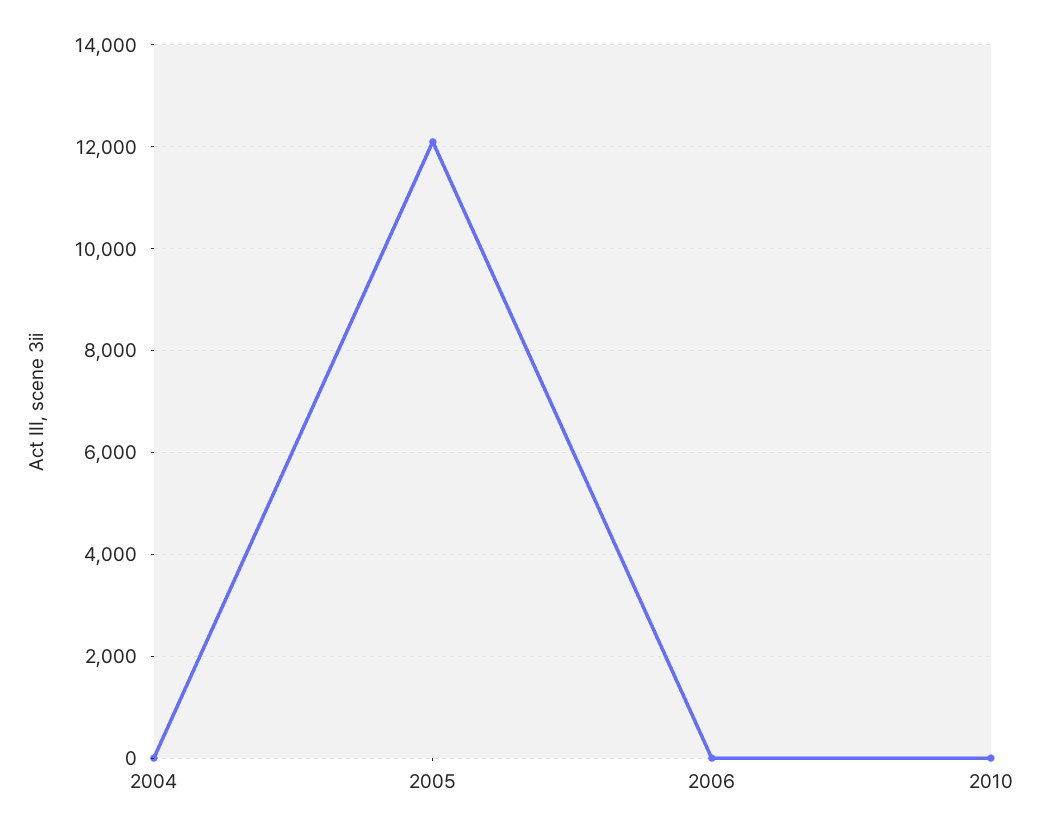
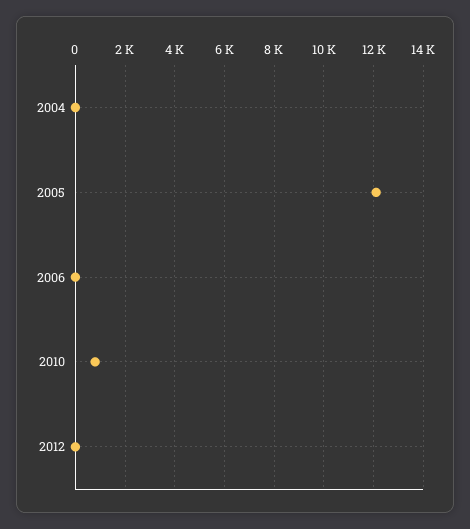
2010: 0 -> 750
2012: none -> 0

